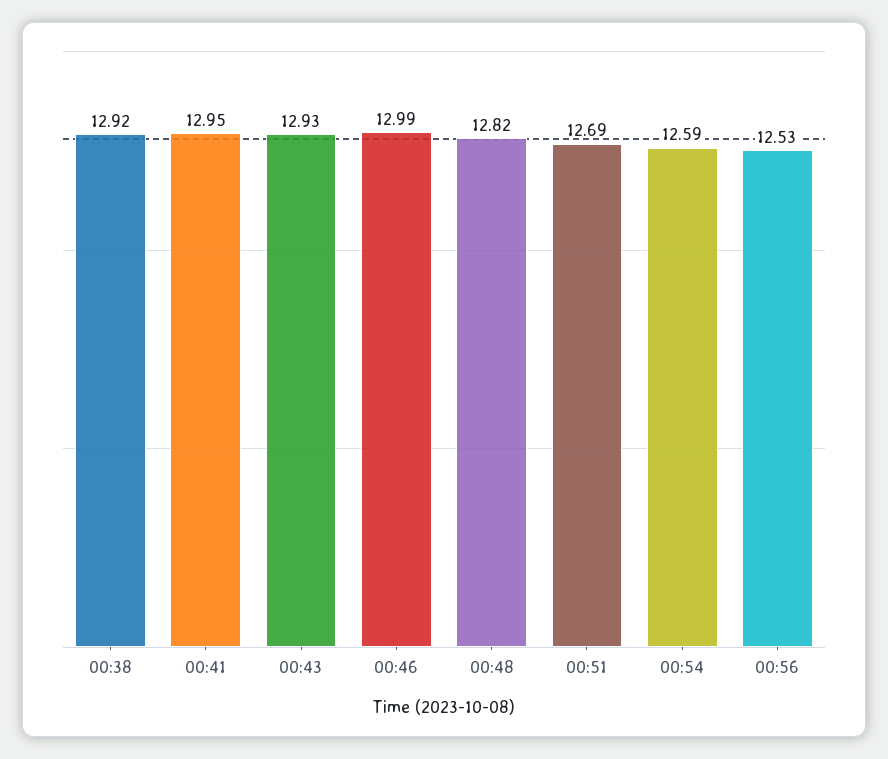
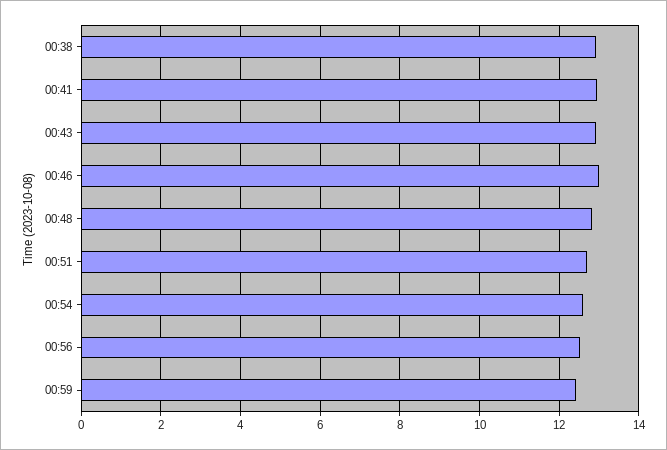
00:59: none -> 12.4

